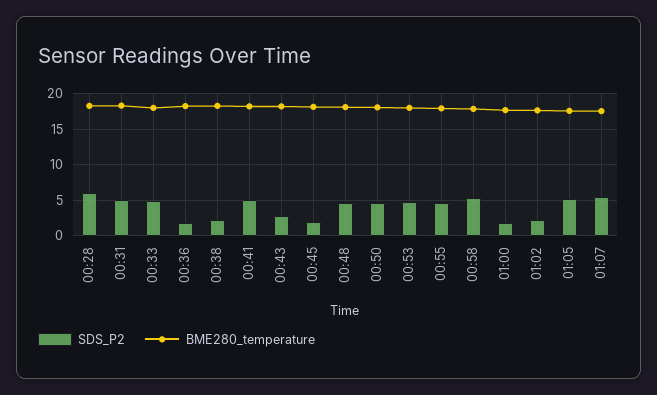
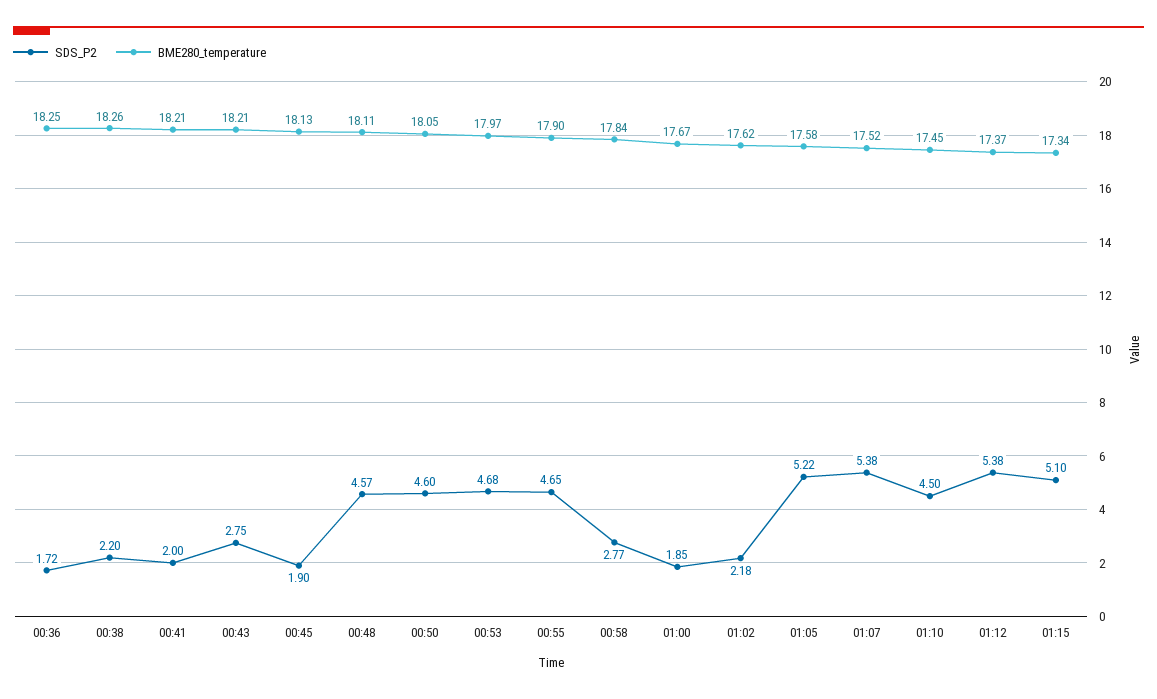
SDS_P2, 00:28: 6 -> none
BME280_temperature, 00:28: 18 -> none
SDS_P2, 00:31: 5 -> none
BME280_temperature, 00:31: 18 -> none
SDS_P2, 00:33: 5 -> none
BME280_temperature, 00:33: 18 -> none
SDS_P2, 00:41: 5 -> 2
SDS_P2, 00:58: 5 -> 2.77
SDS_P2, 01:10: none -> 4.5
BME280_temperature, 01:10: none -> 17.45
SDS_P2, 01:12: none -> 5.38
BME280_temperature, 01:12: none -> 17.37
SDS_P2, 01:15: none -> 5.1
BME280_temperature, 01:15: none -> 17.34

